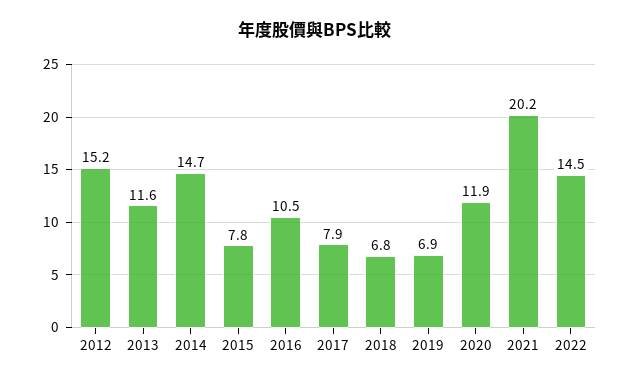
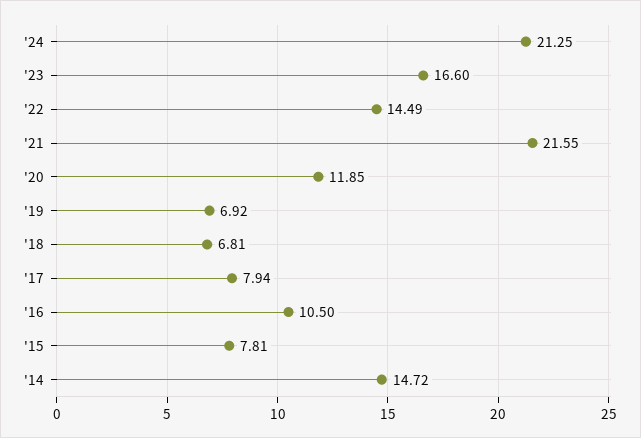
2012: 15.2 -> none
2013: 11.6 -> none
2021: 20.2 -> 21.55
'24: none -> 21.25
'23: none -> 16.6

